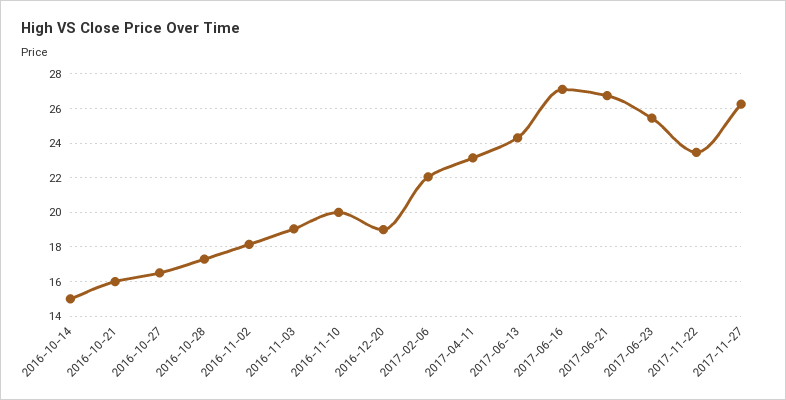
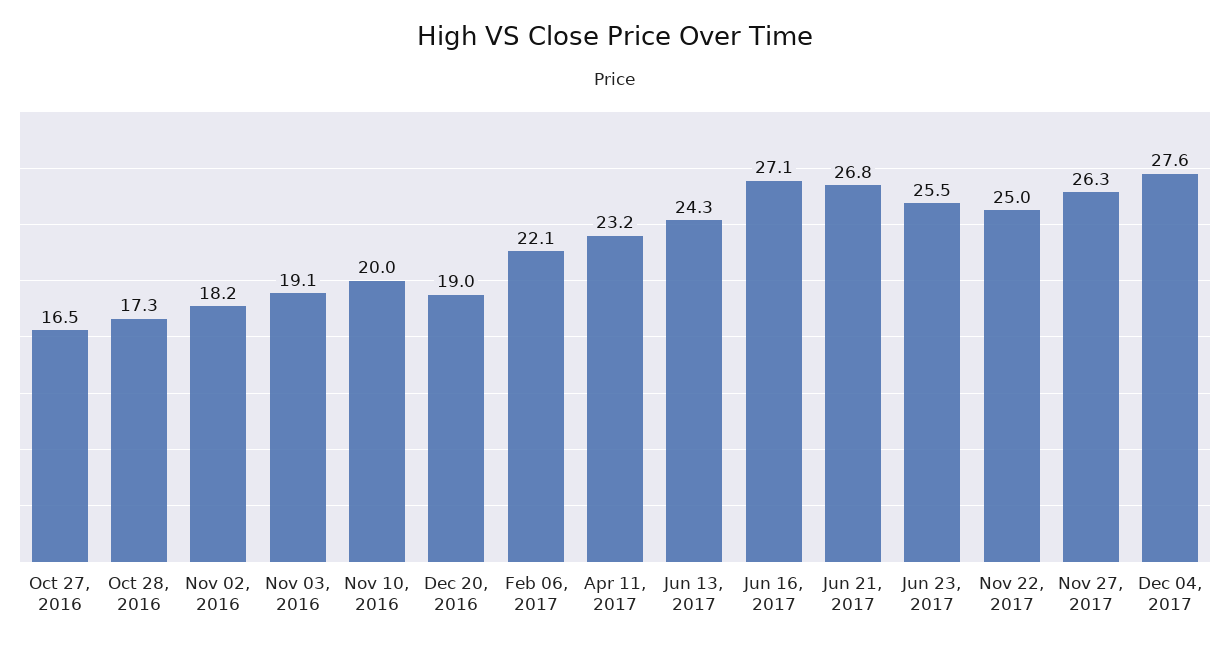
2016-10-14: 15 -> none
2016-10-21: 16 -> none
2017-11-22: 23.5 -> 25
Dec 04, 2017: none -> 27.6

